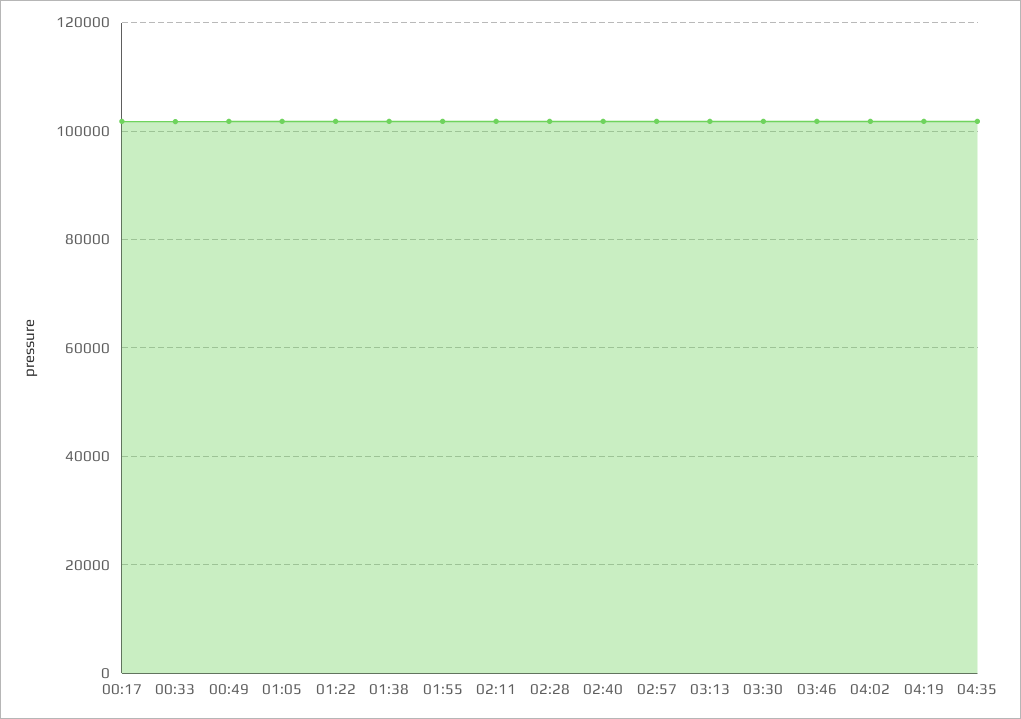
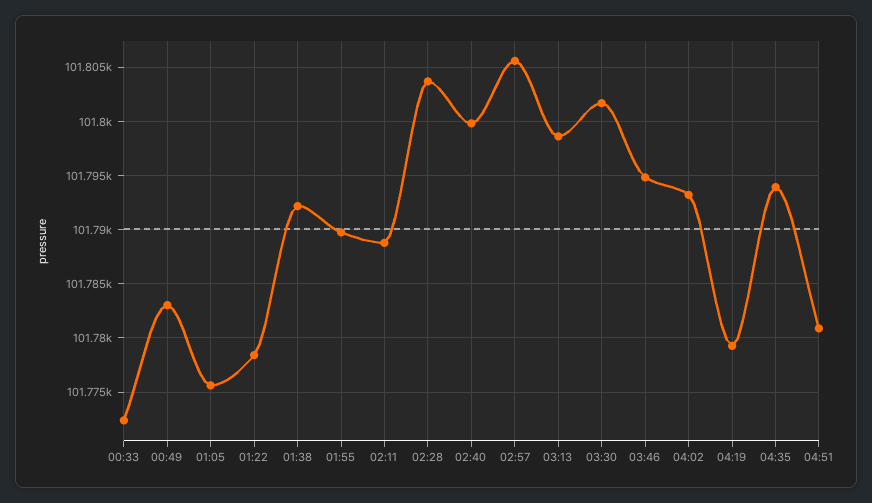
00:17: 102000 -> none
04:51: none -> 101781

